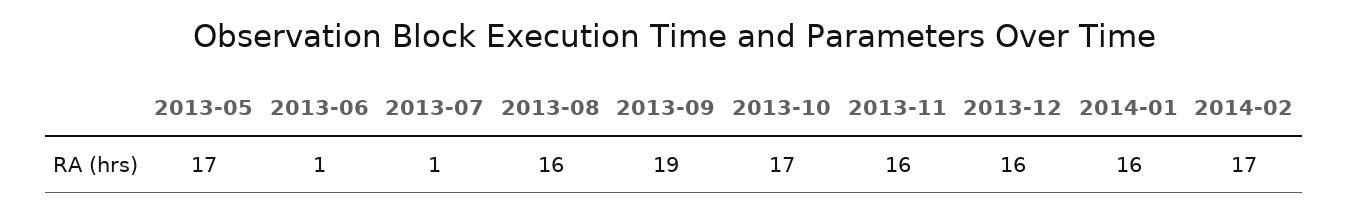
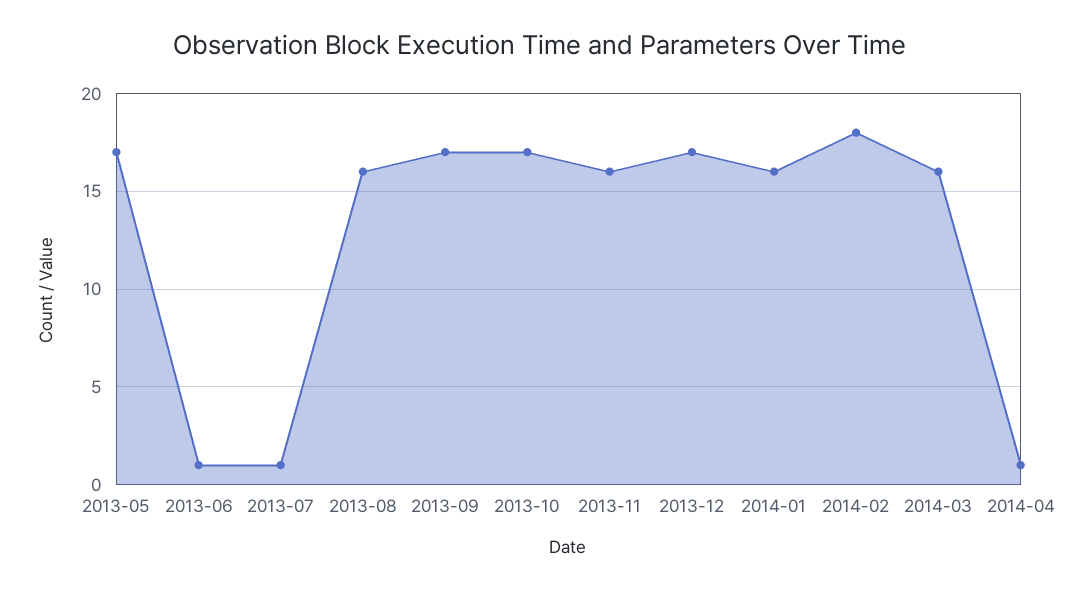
2013-09: 19 -> 17
2013-12: 16 -> 17
2014-02: 17 -> 18
2014-03: none -> 16
2014-04: none -> 1

